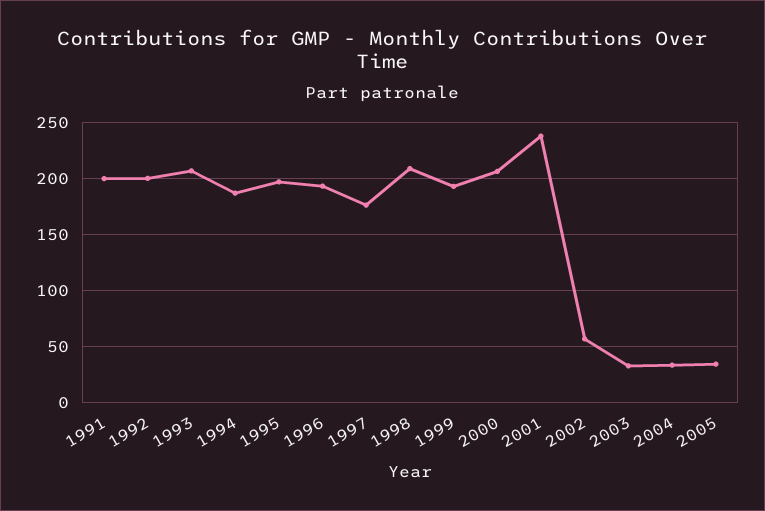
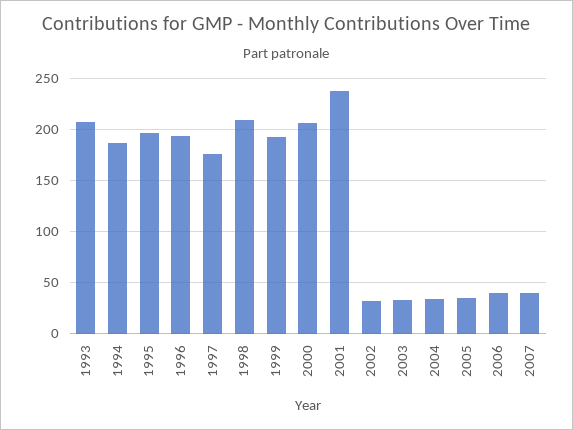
1991: 200 -> none
1992: 200 -> none
2002: 60 -> 30
2006: none -> 40
2007: none -> 40

